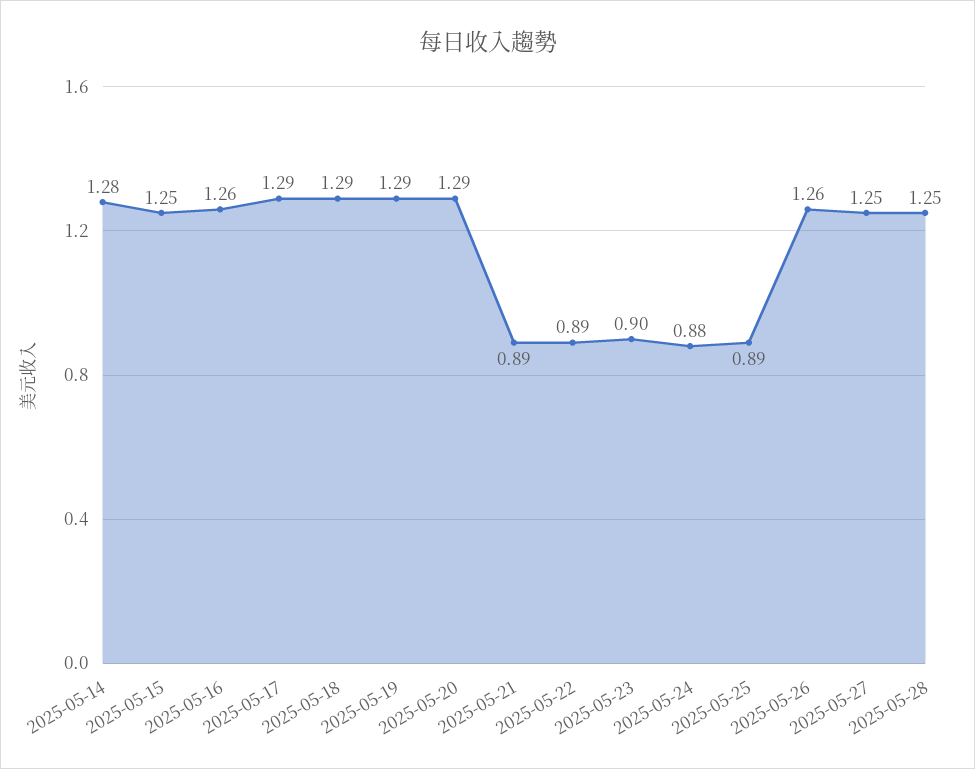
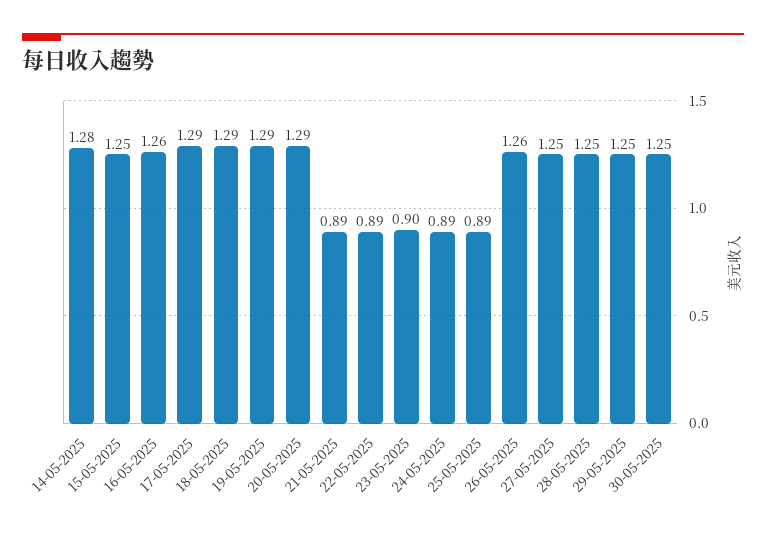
2025-05-24: 0.88 -> 0.89
29-05-2025: none -> 1.25
30-05-2025: none -> 1.25

